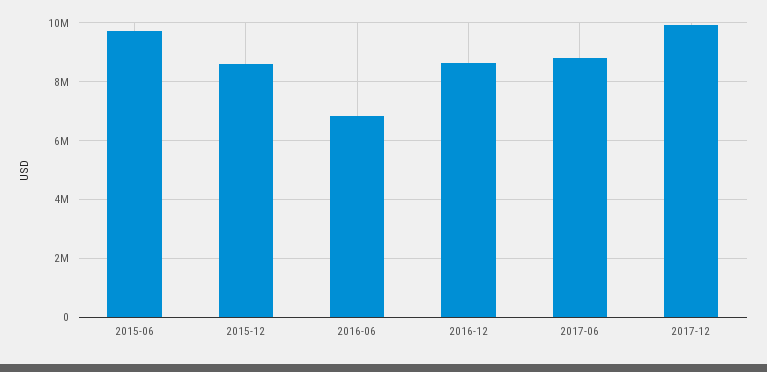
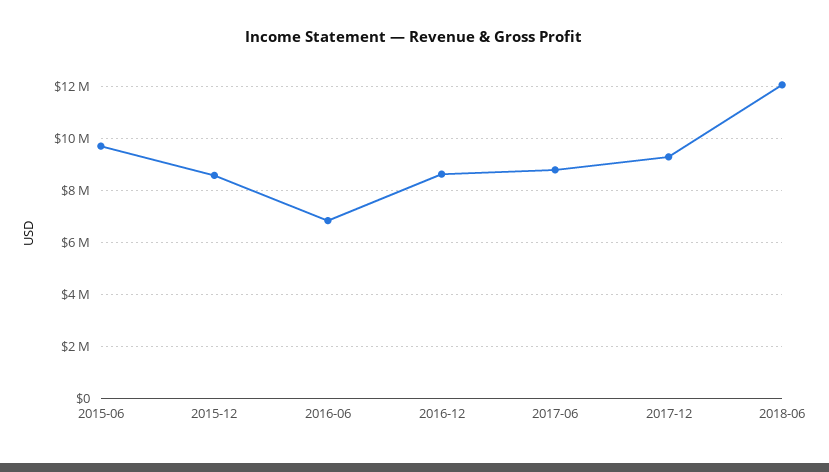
2017-12: 10000000 -> 9250000
2018-06: none -> 12000000

